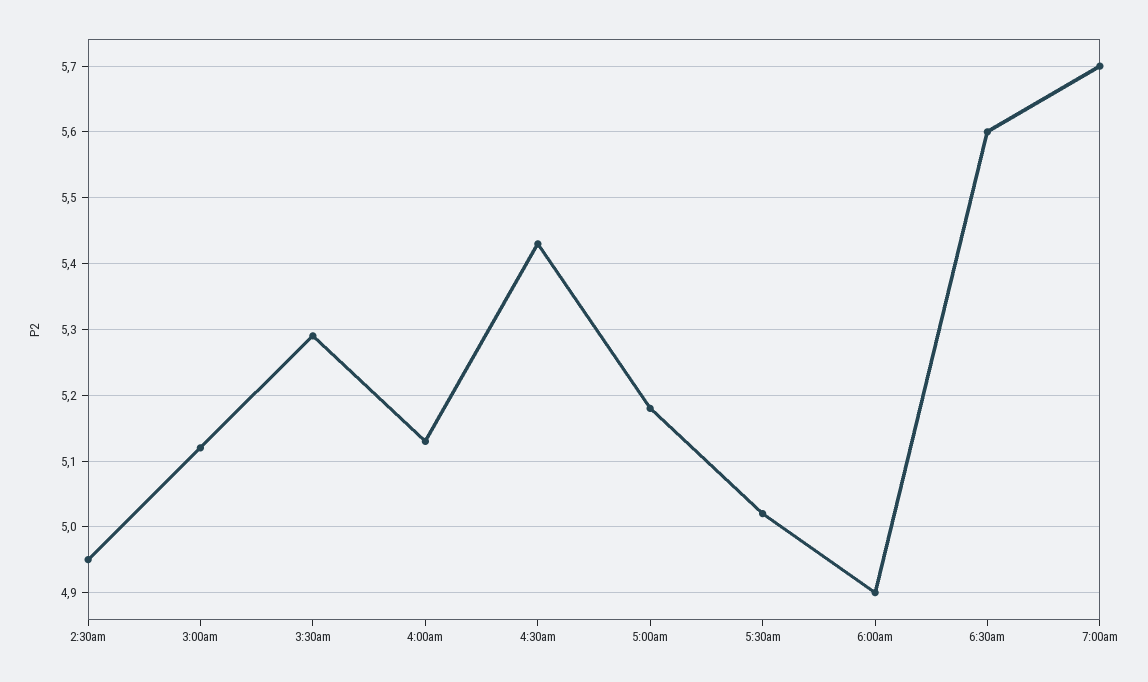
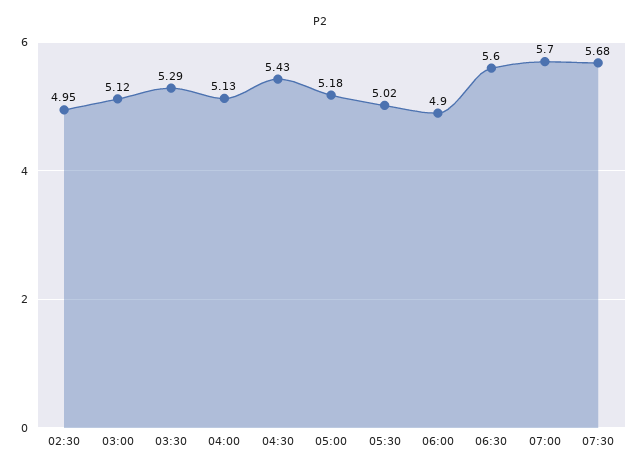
07:30: none -> 5.68

